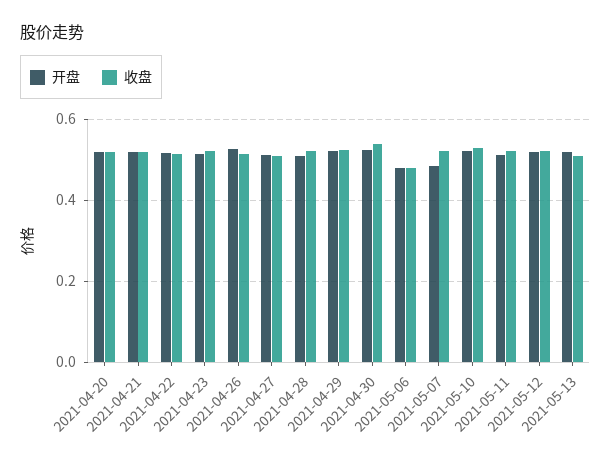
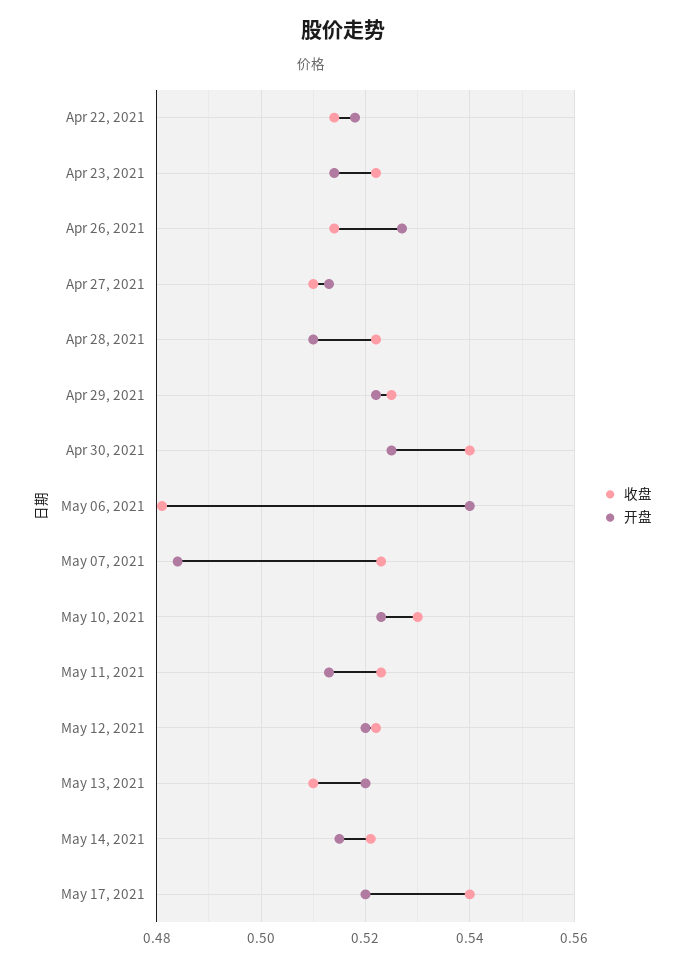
开盘, 2021-04-20: 0.52 -> none
收盘, 2021-04-20: 0.52 -> none
开盘, 2021-04-21: 0.52 -> none
收盘, 2021-04-21: 0.52 -> none
开盘, 2021-05-06: 0.48 -> 0.54
收盘, May 14, 2021: none -> 0.52
开盘, May 14, 2021: none -> 0.515
收盘, May 17, 2021: none -> 0.54
开盘, May 17, 2021: none -> 0.52

